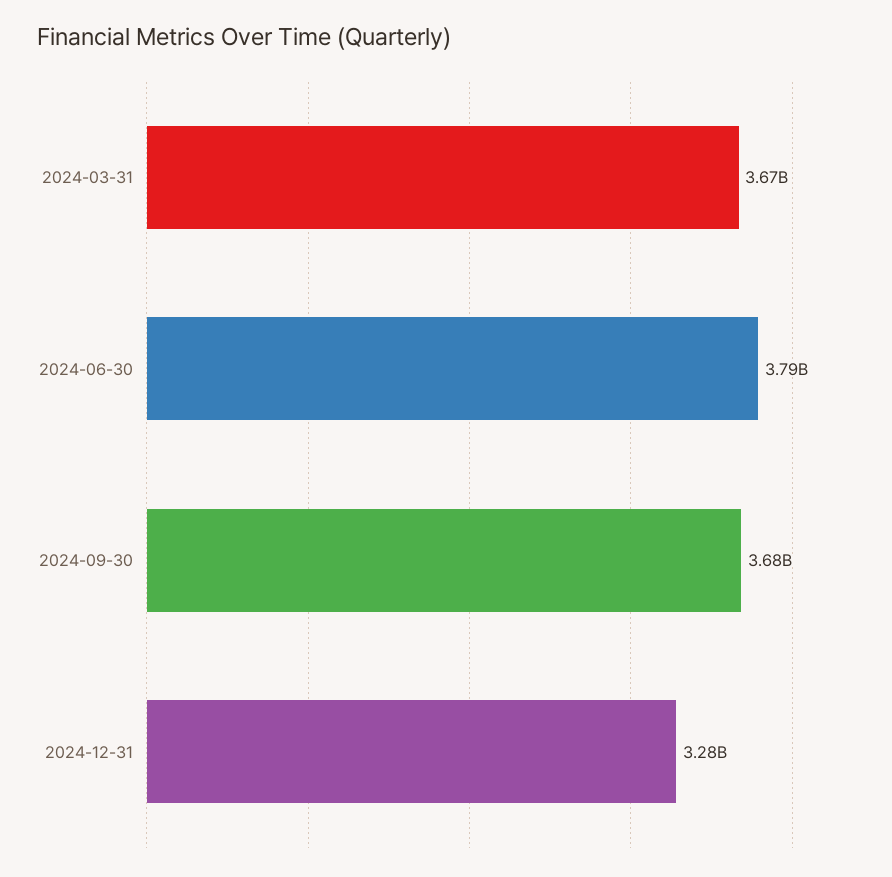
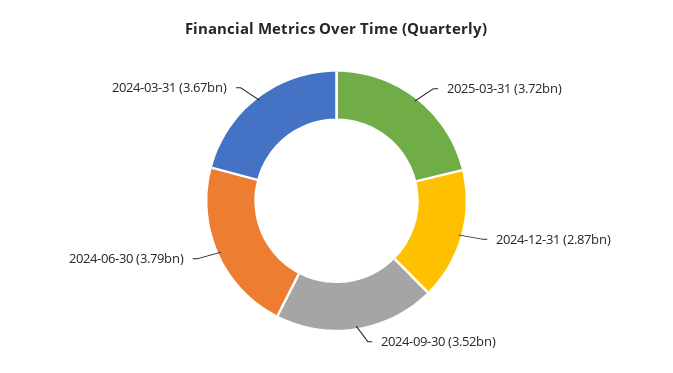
2024-09-30: 3680000000 -> 3520000000
2024-12-31: 3280000000 -> 2870000000
2025-03-31: none -> 3720000000

